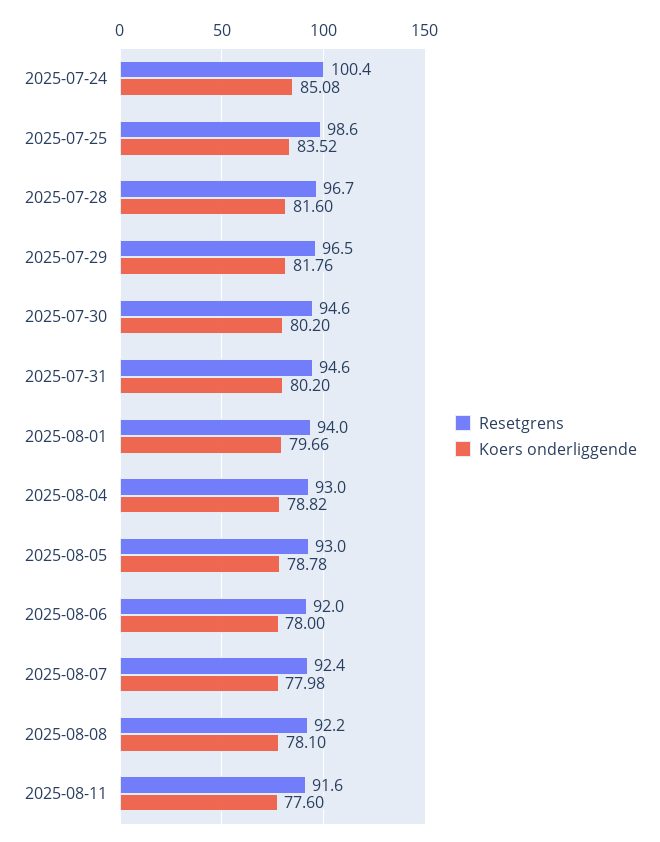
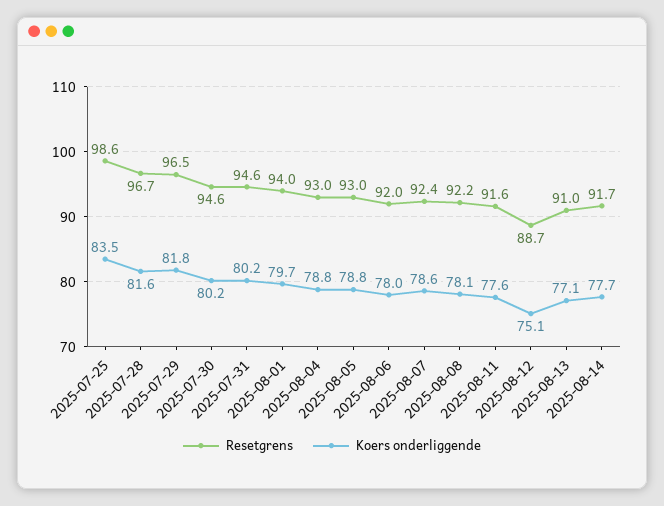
Resetgrens, 2025-07-24: 100.4 -> none
Koers onderliggende, 2025-07-24: 85.08 -> none
Koers onderliggende, 2025-08-07: 77.98 -> 78.6
Resetgrens, 2025-08-12: none -> 88.7
Koers onderliggende, 2025-08-12: none -> 75.1
Resetgrens, 2025-08-13: none -> 91
Koers onderliggende, 2025-08-13: none -> 77.1
Resetgrens, 2025-08-14: none -> 91.7
Koers onderliggende, 2025-08-14: none -> 77.7

